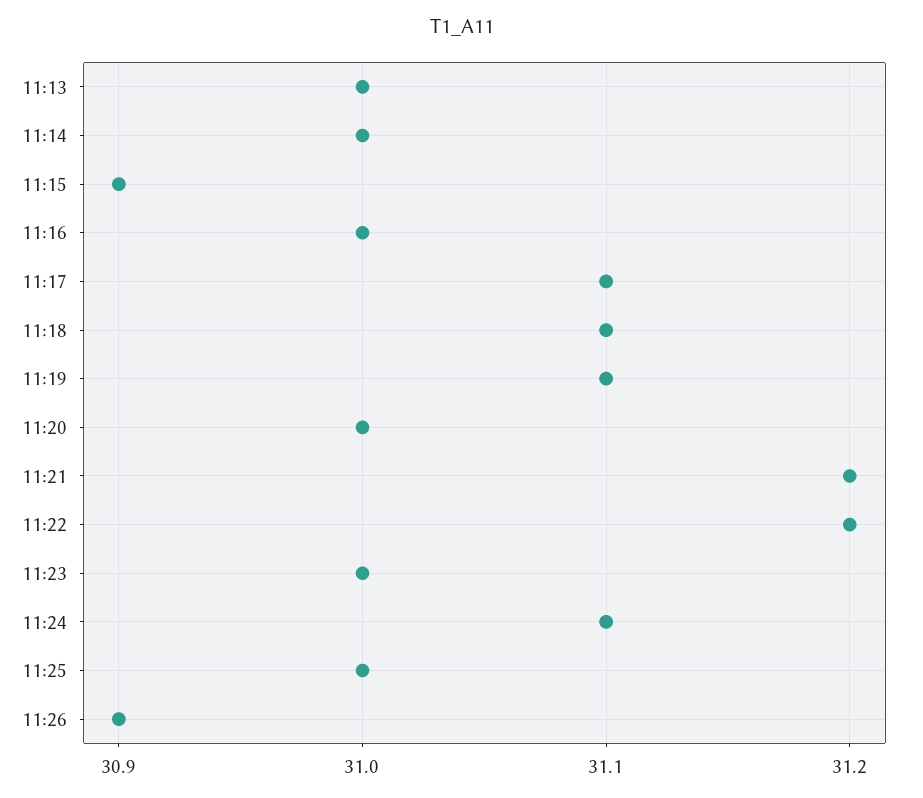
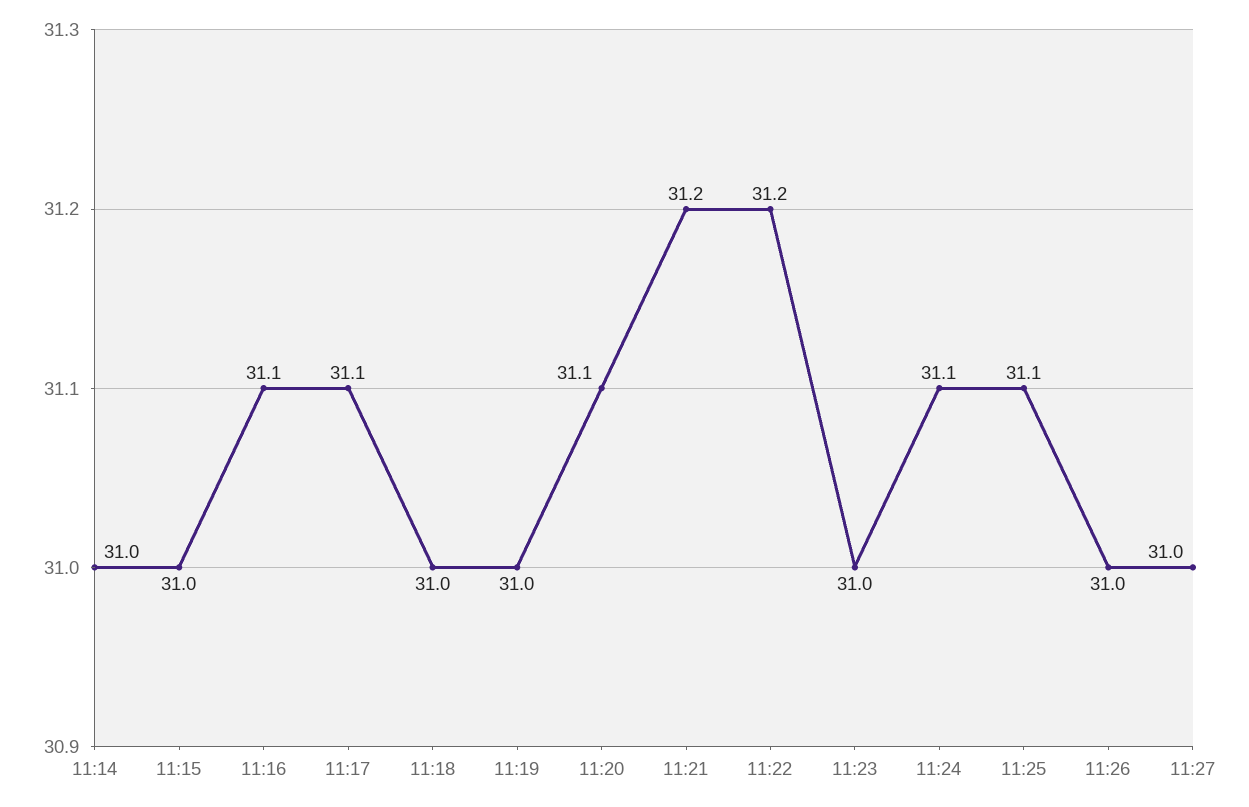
11:13: 31 -> none
11:15: 30.9 -> 31
11:16: 31 -> 31.1
11:18: 31.1 -> 31
11:19: 31.1 -> 31
11:20: 31 -> 31.1
11:25: 31 -> 31.1
11:26: 30.9 -> 31
11:27: none -> 31

